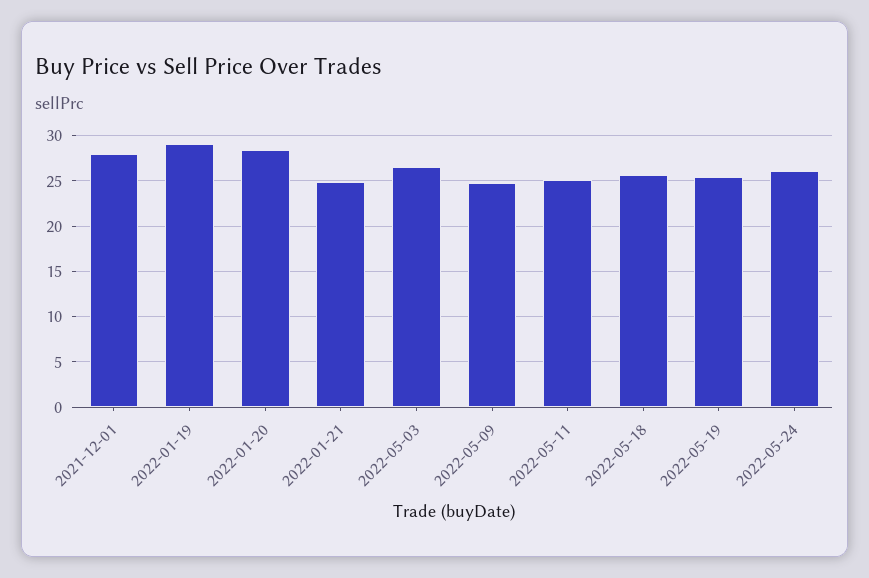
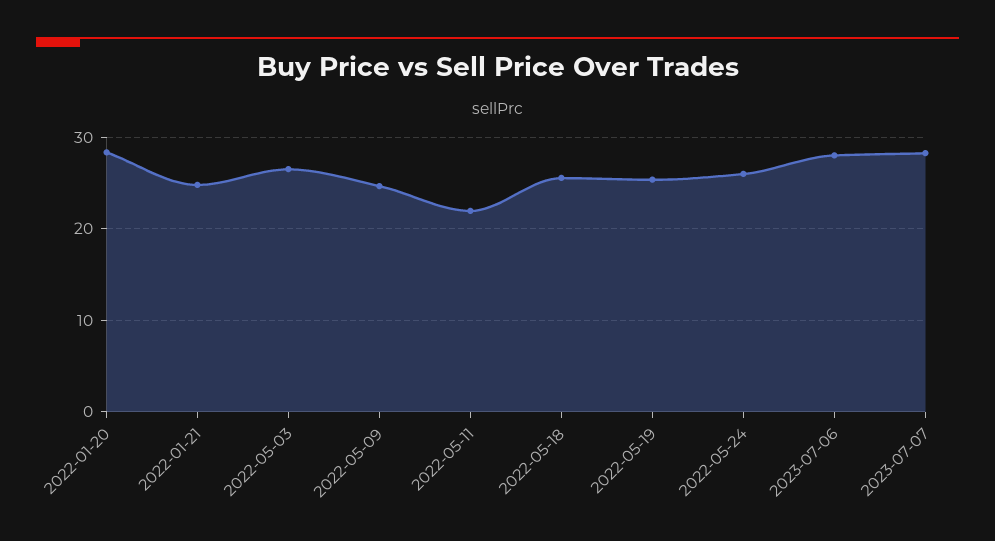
2021-12-01: 28 -> none
2022-01-19: 29 -> none
2022-05-11: 25 -> 22
2023-07-06: none -> 28
2023-07-07: none -> 28

